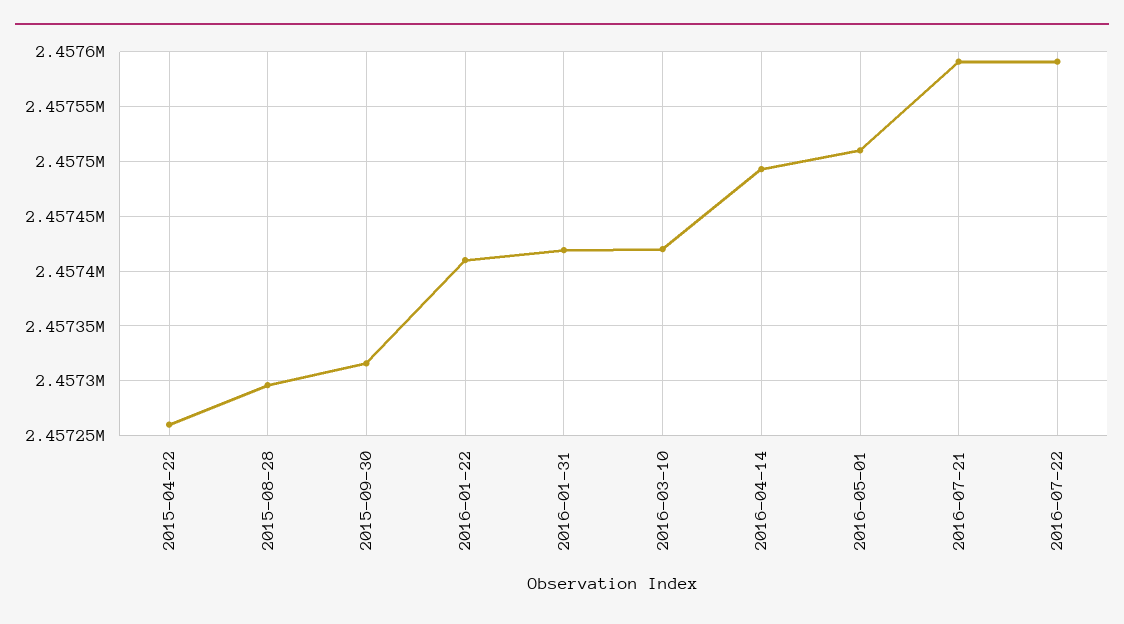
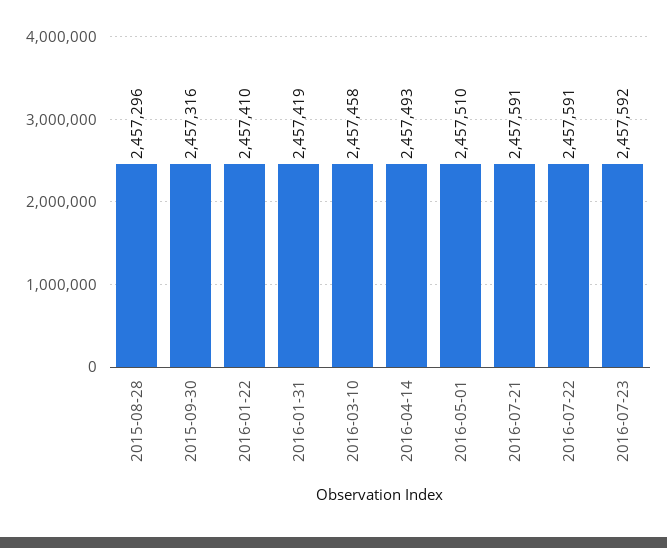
2015-04-22: 2457260 -> none
2016-03-10: 2457420 -> 2457458
2016-07-23: none -> 2457592

